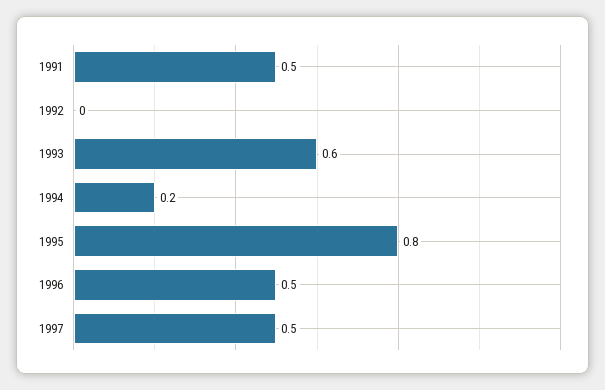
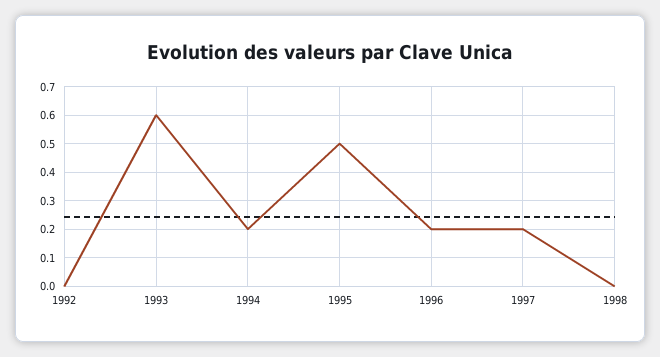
1991: 0.5 -> none
1995: 0.8 -> 0.5
1996: 0.5 -> 0.2
1997: 0.5 -> 0.2
1998: none -> 0

